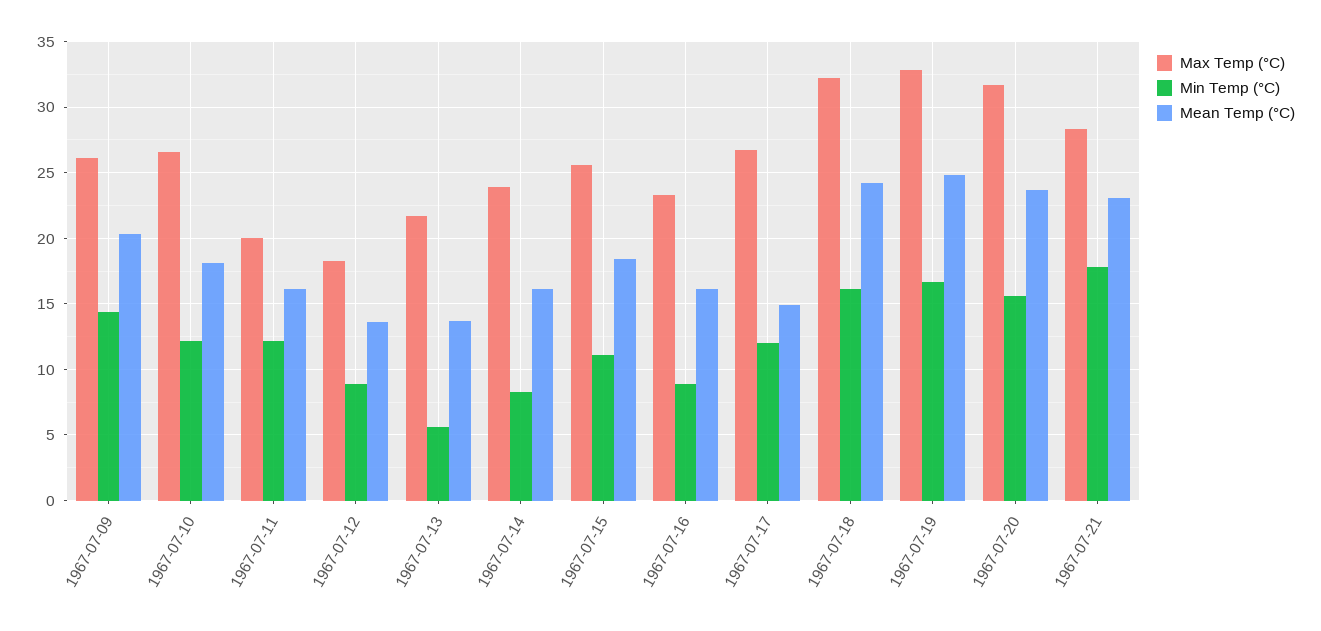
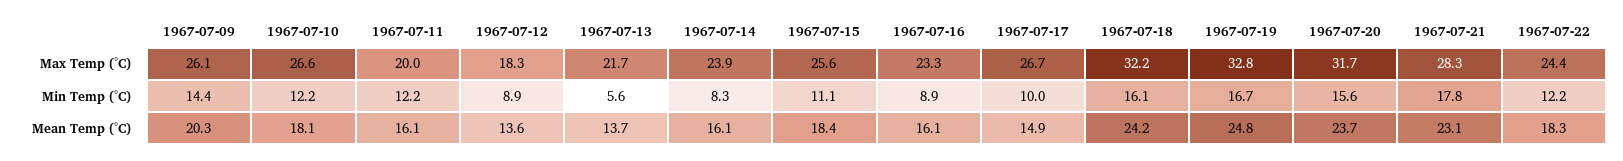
Min Temp (°C), 1967-07-17: 12 -> 10
Max Temp (°C), 1967-07-22: none -> 24.4
Min Temp (°C), 1967-07-22: none -> 12.2
Mean Temp (°C), 1967-07-22: none -> 18.3

